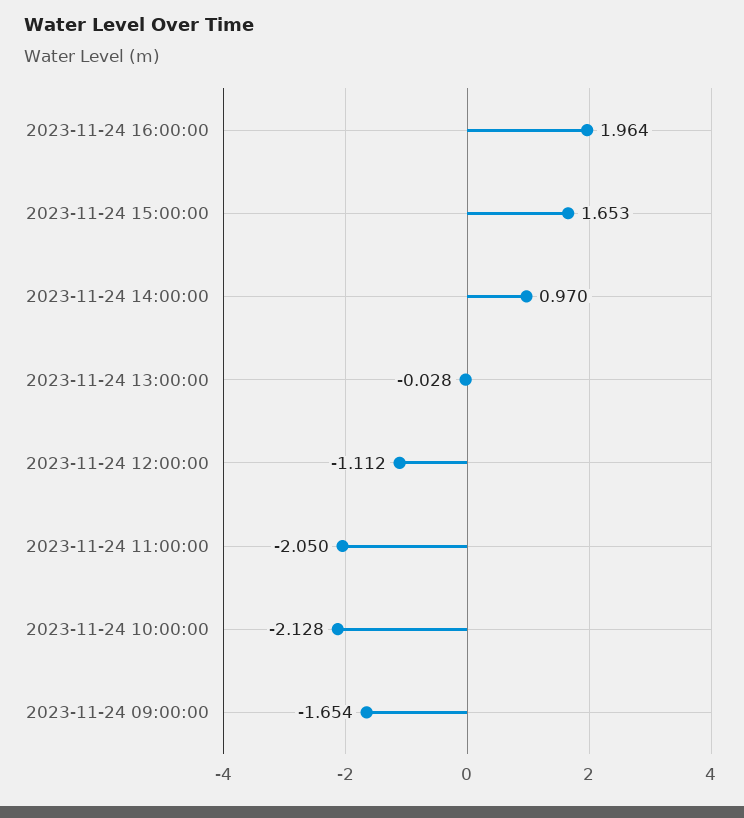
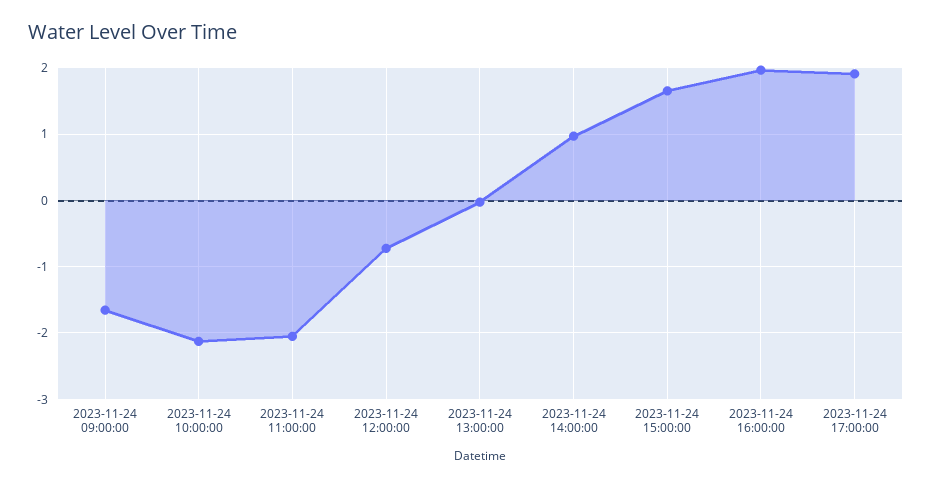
2023-11-24 12:00:00: -1.112 -> -0.7
2023-11-24 17:00:00: none -> 1.9

